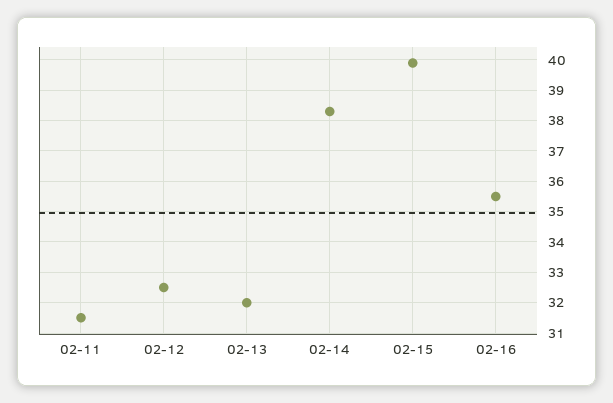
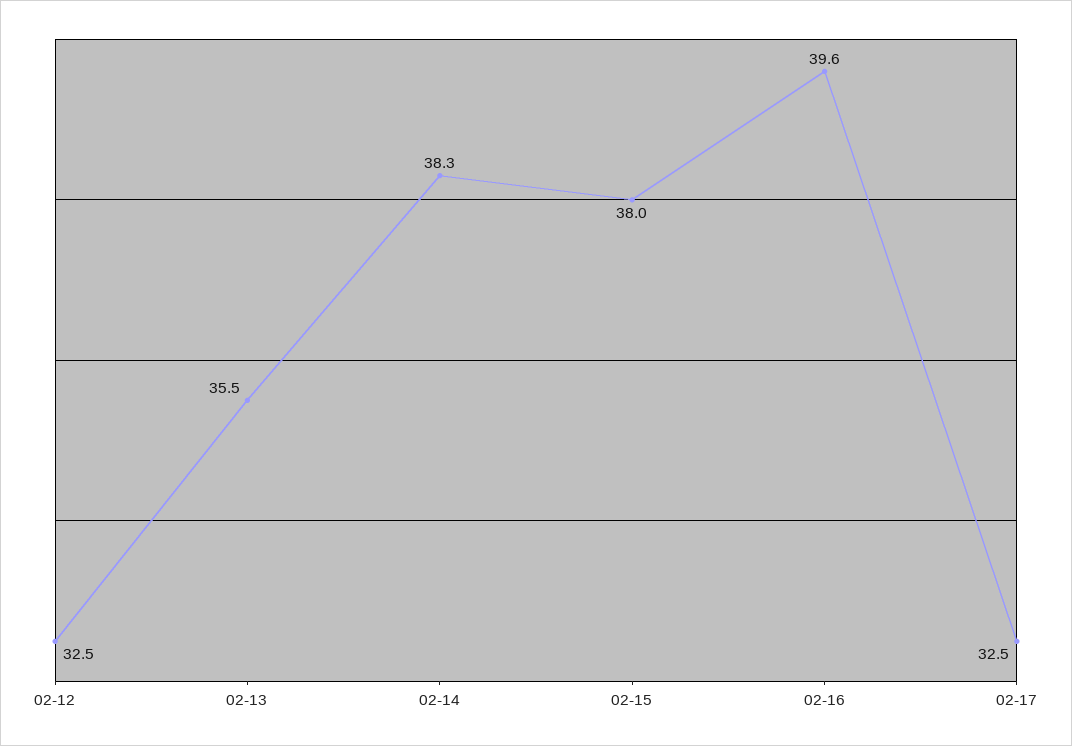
02-11: 31.5 -> none
02-13: 32 -> 35.5
02-15: 40 -> 38
02-16: 35.5 -> 39.6
02-17: none -> 32.5

